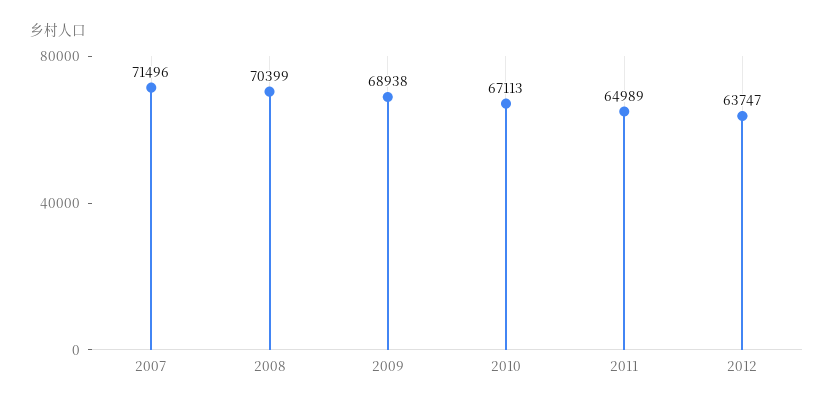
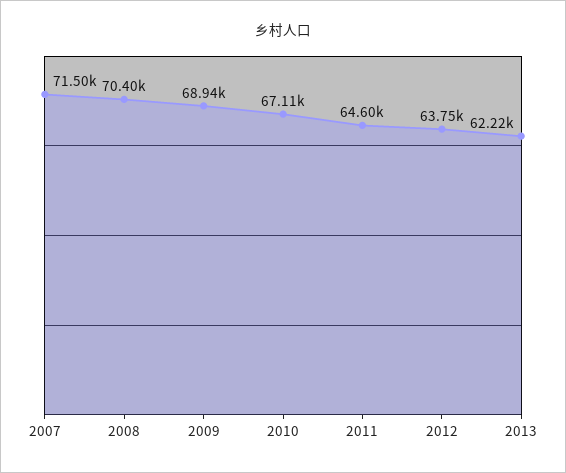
2011: 64989 -> 64600
2013: none -> 62220

